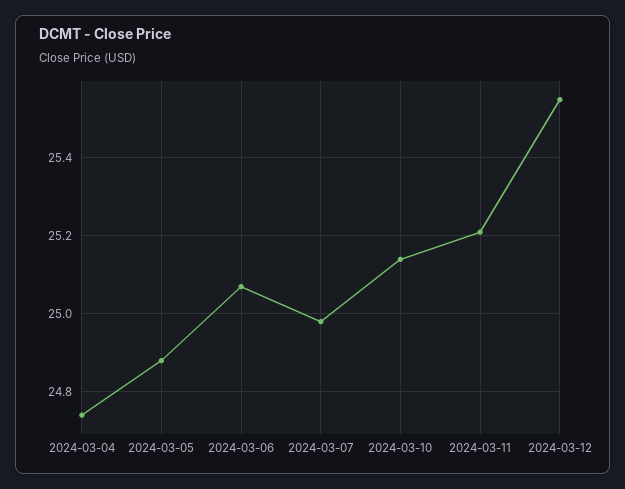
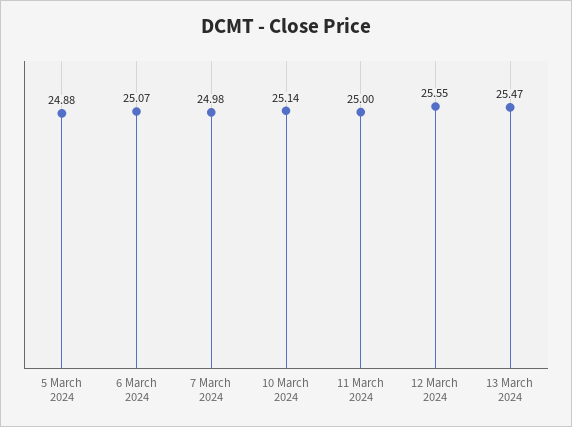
2024-03-04: 24.75 -> none
2024-03-11: 25.2 -> 25
13 March 2024: none -> 25.47

